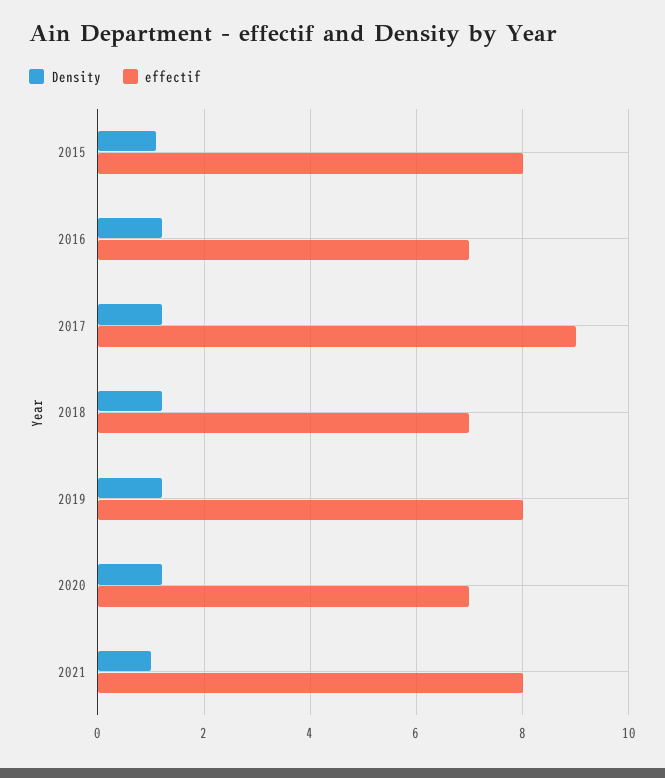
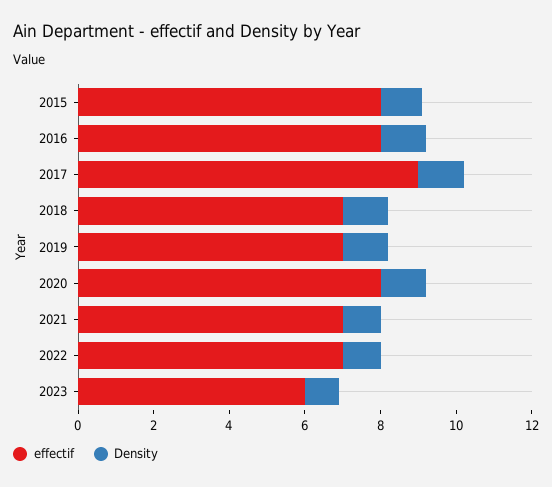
effectif, 2016: 7 -> 8
effectif, 2019: 8 -> 7
effectif, 2020: 7 -> 8
effectif, 2021: 8 -> 7
effectif, 2022: none -> 7
Density, 2022: none -> 1
effectif, 2023: none -> 6
Density, 2023: none -> 1

